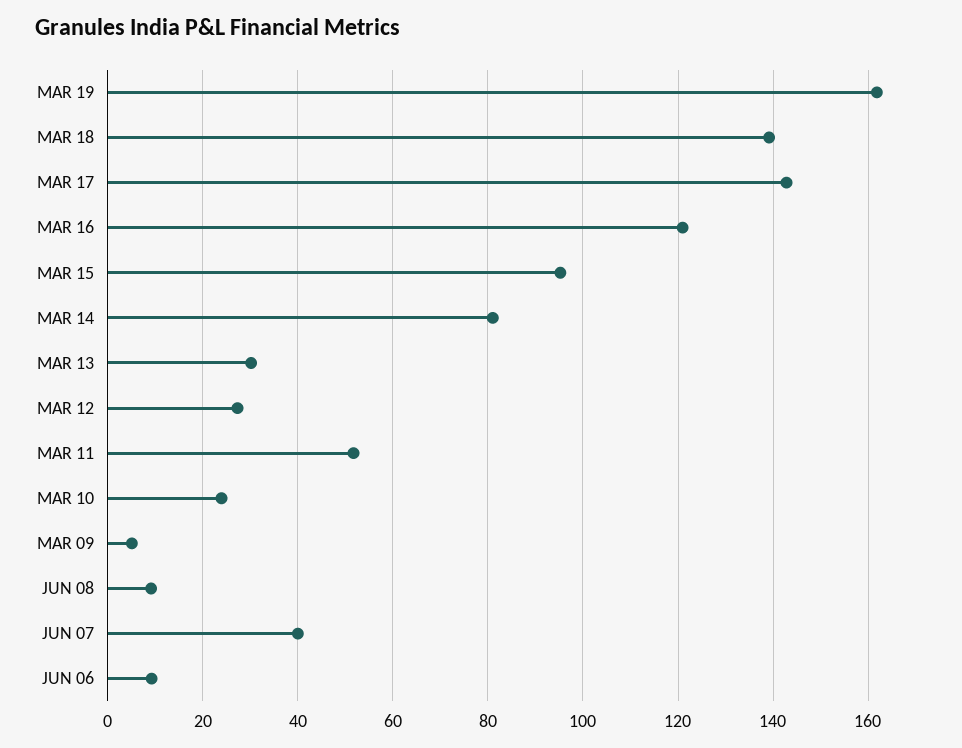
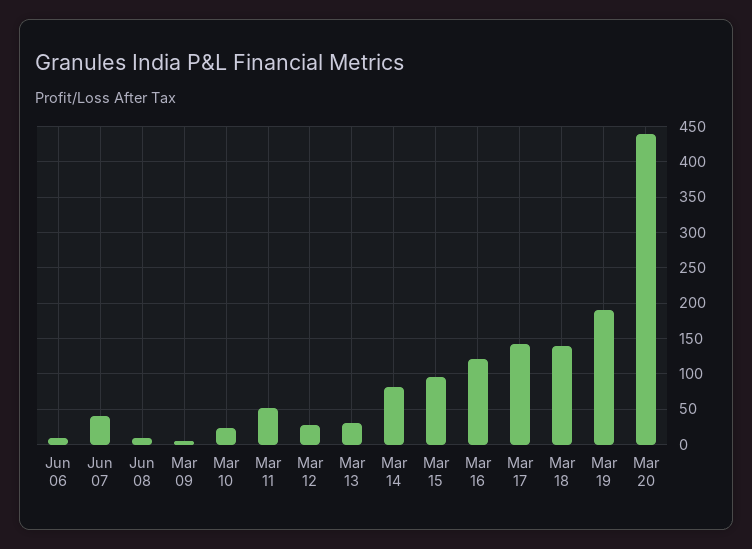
MAR 19: 162 -> 190
Mar 20: none -> 440

